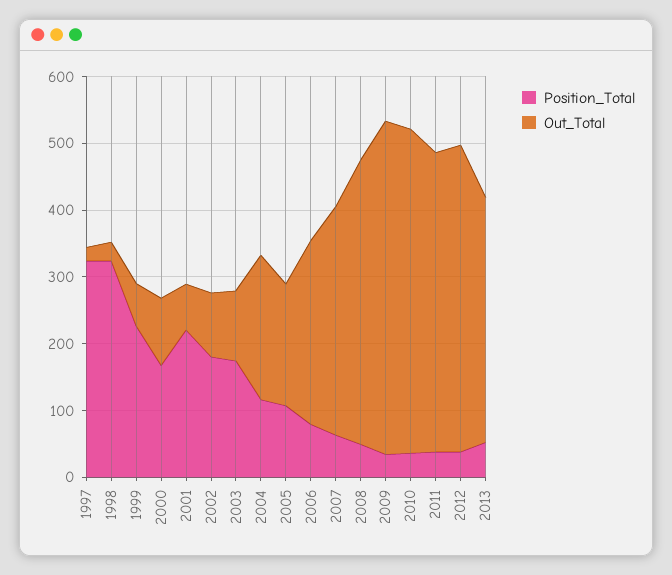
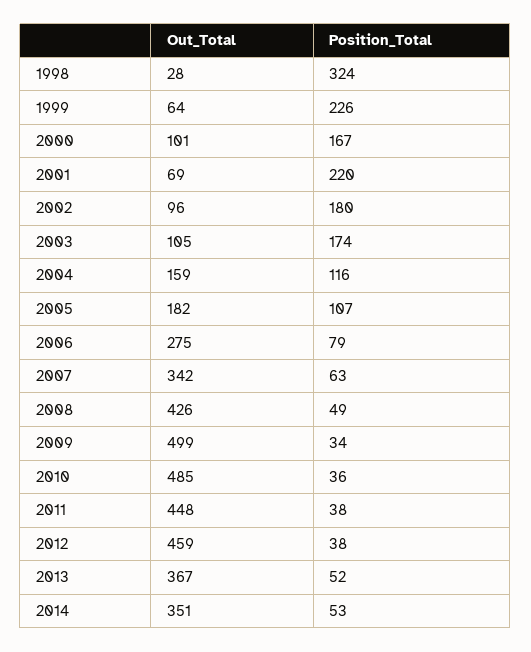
Position_Total, 1997: 320 -> none
Out_Total, 1997: 20 -> none
Out_Total, 2004: 220 -> 159
Out_Total, 2014: none -> 351
Position_Total, 2014: none -> 53

